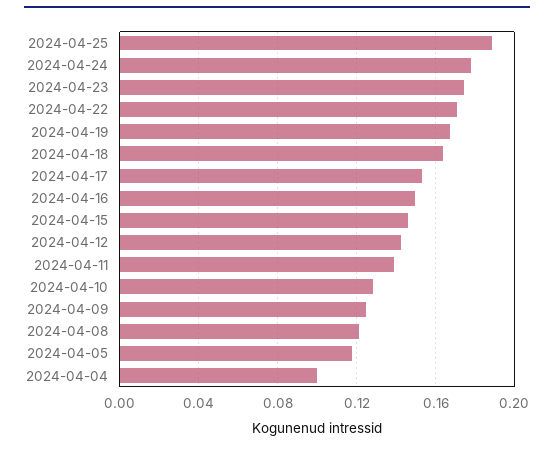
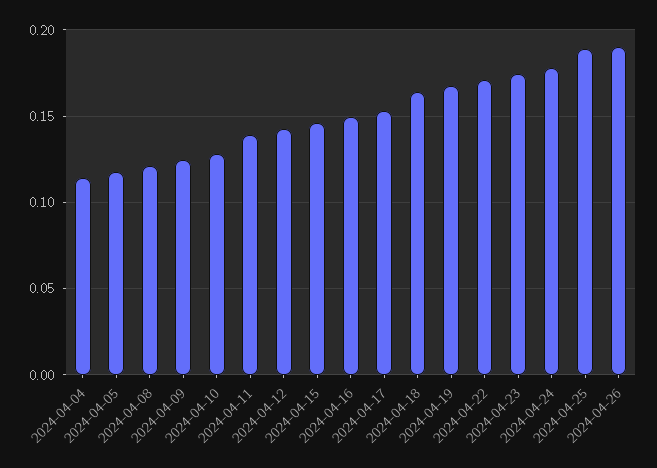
2024-04-04: 0.1 -> 0.115
2024-04-26: none -> 0.19

